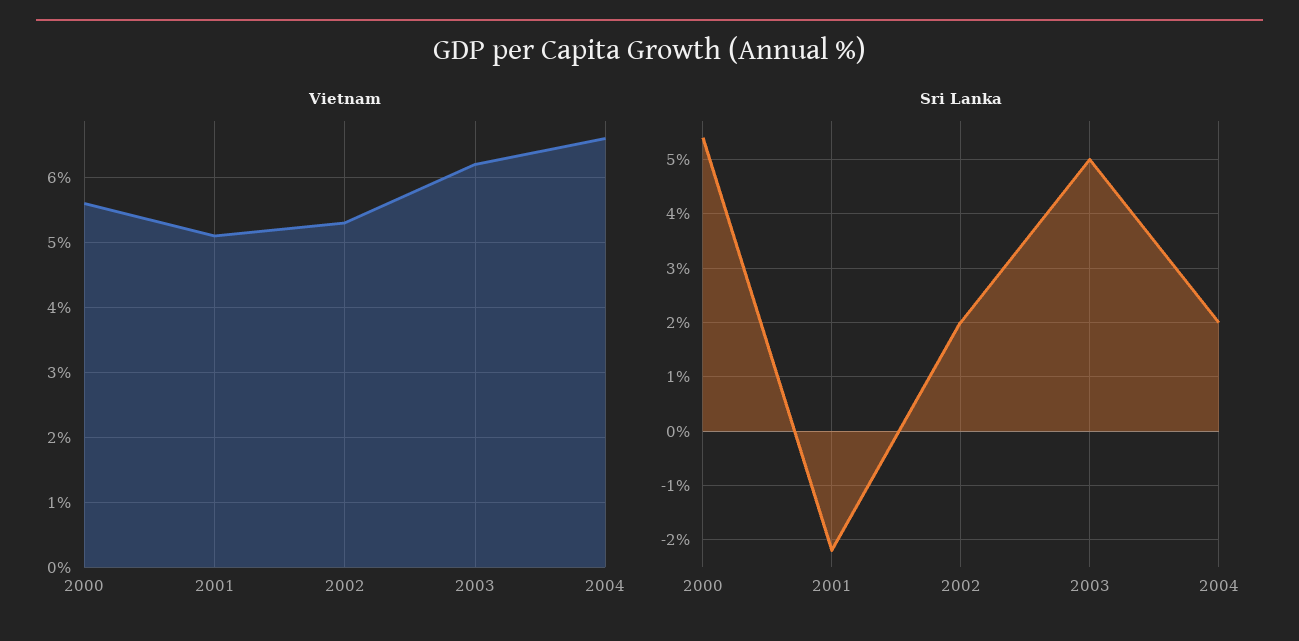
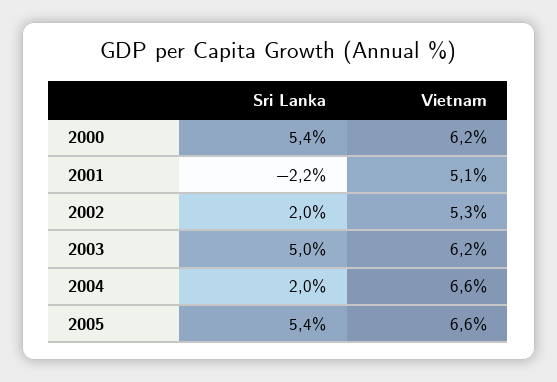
Vietnam, 2000: 5.6 -> 6.2
Sri Lanka, 2005: none -> 5.4
Vietnam, 2005: none -> 6.6

